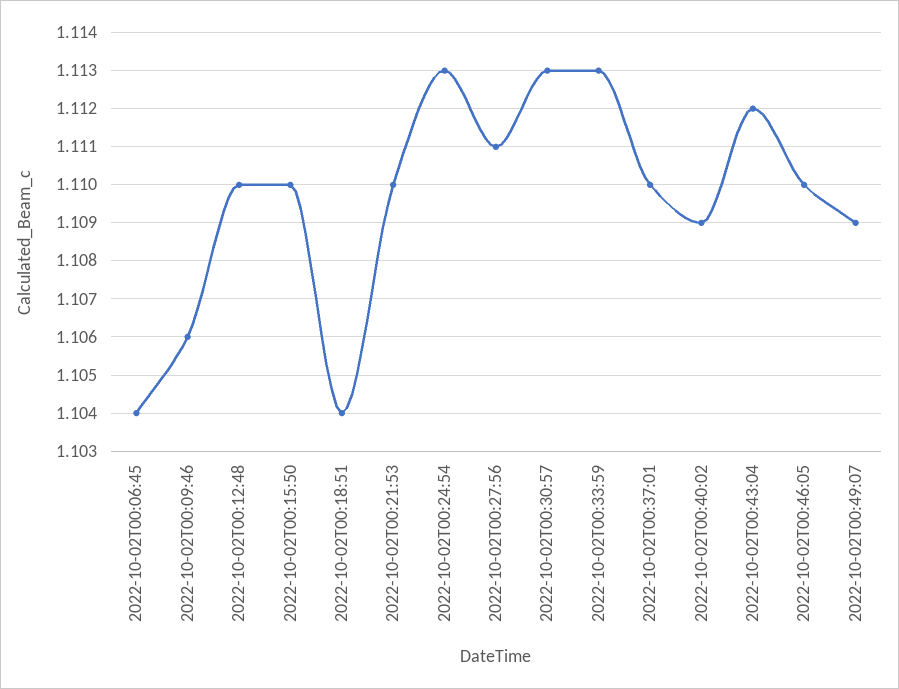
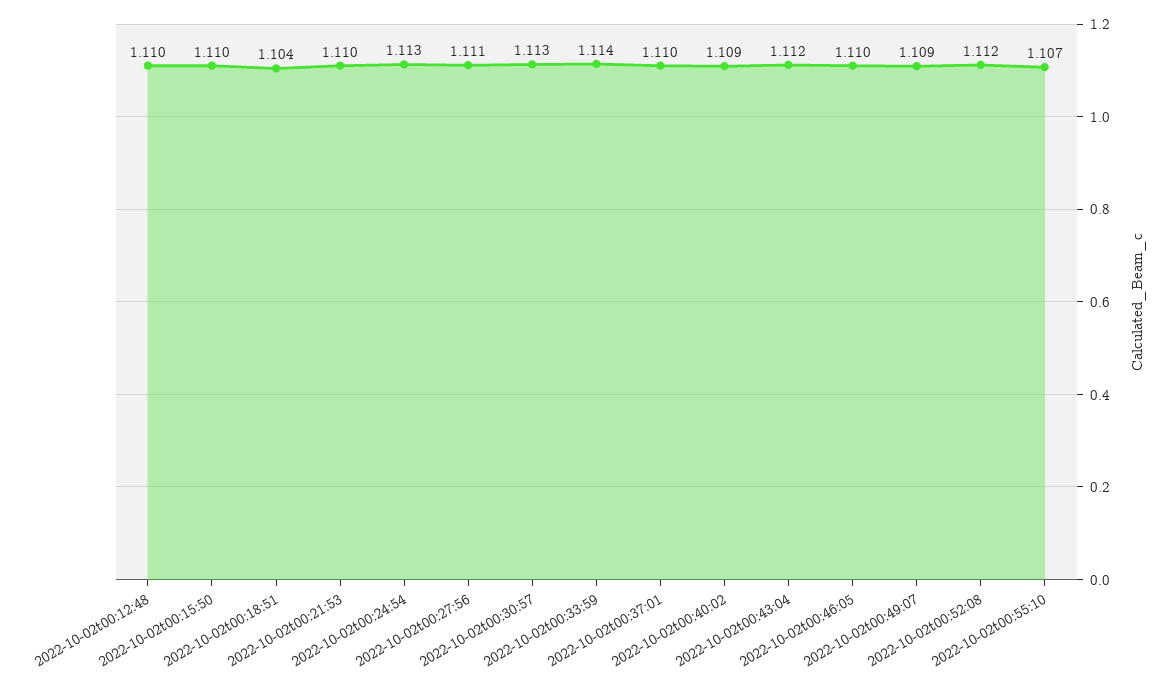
2022-10-02T00:06:45: 1.104 -> none
2022-10-02T00:09:46: 1.106 -> none
2022-10-02T00:33:59: 1.113 -> 1.114
2022-10-02t00:52:08: none -> 1.112
2022-10-02t00:55:10: none -> 1.107

